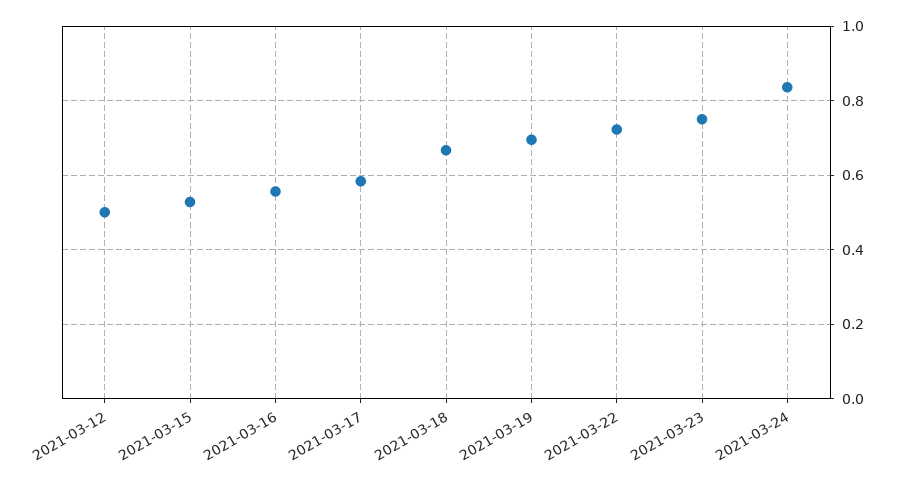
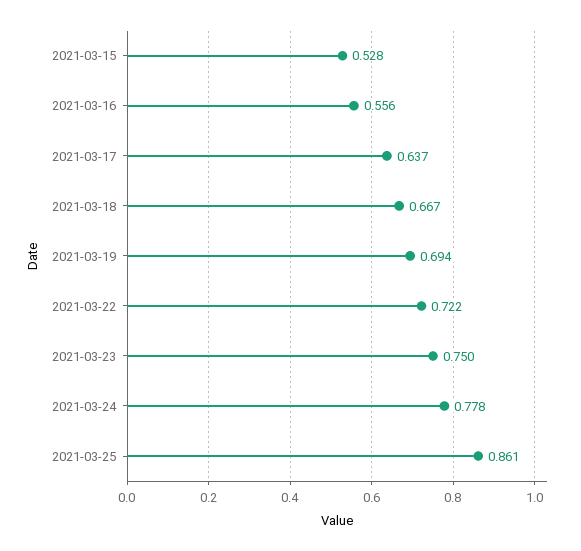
2021-03-12: 0.5 -> none
2021-03-17: 0.58 -> 0.637
2021-03-24: 0.84 -> 0.778
2021-03-25: none -> 0.861

